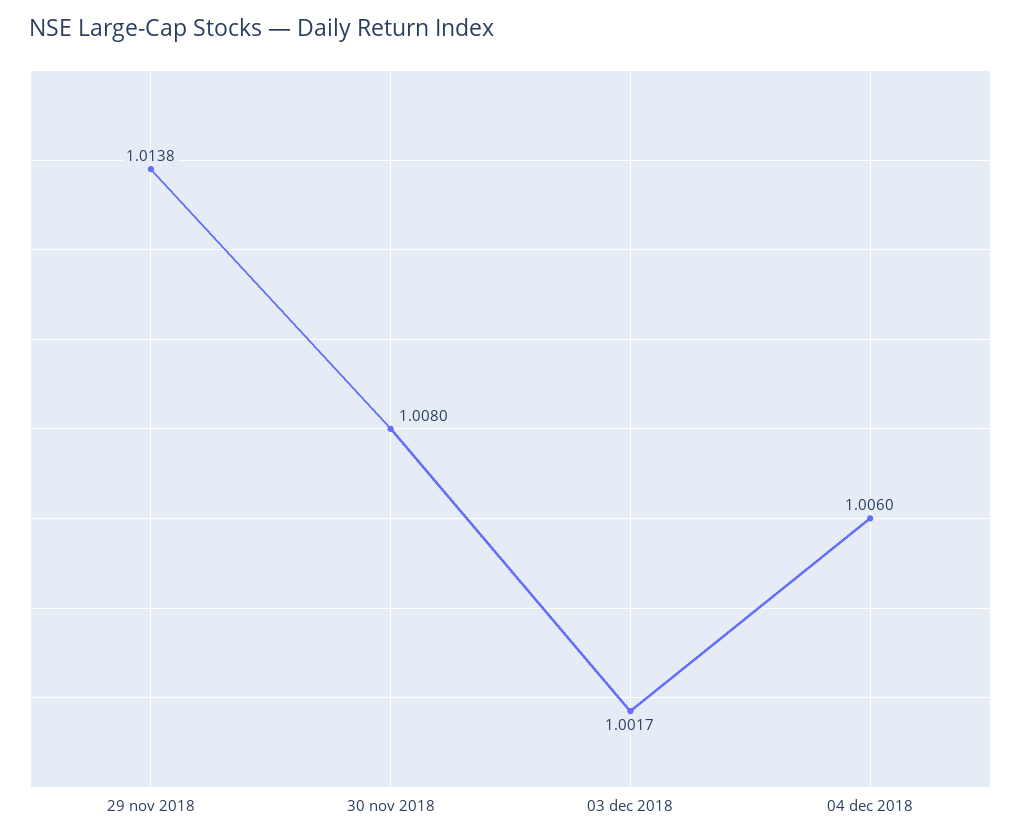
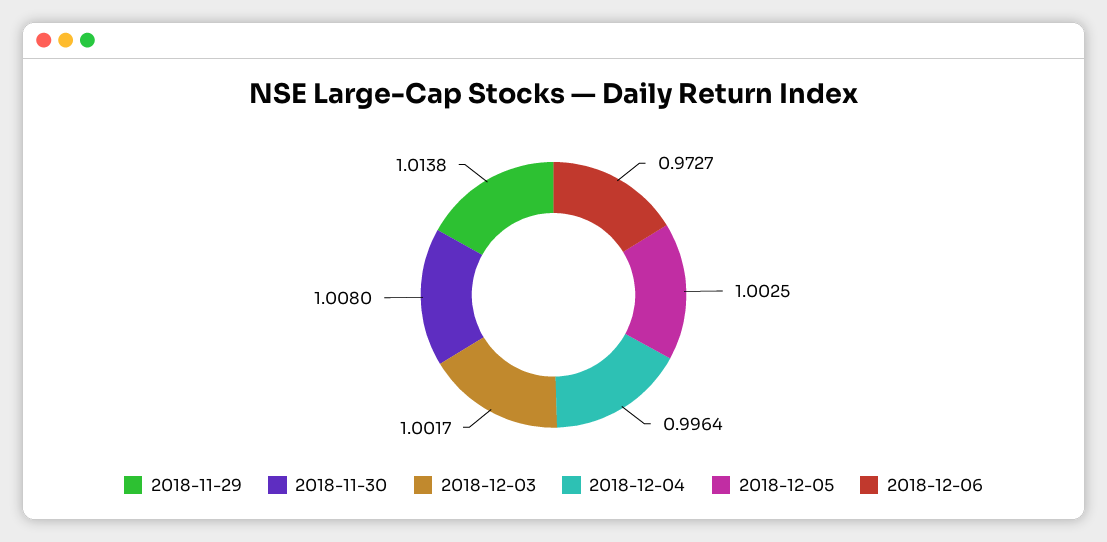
04 dec 2018: 1.006 -> 0.9964
2018-12-05: none -> 1.0025
2018-12-06: none -> 0.9727

